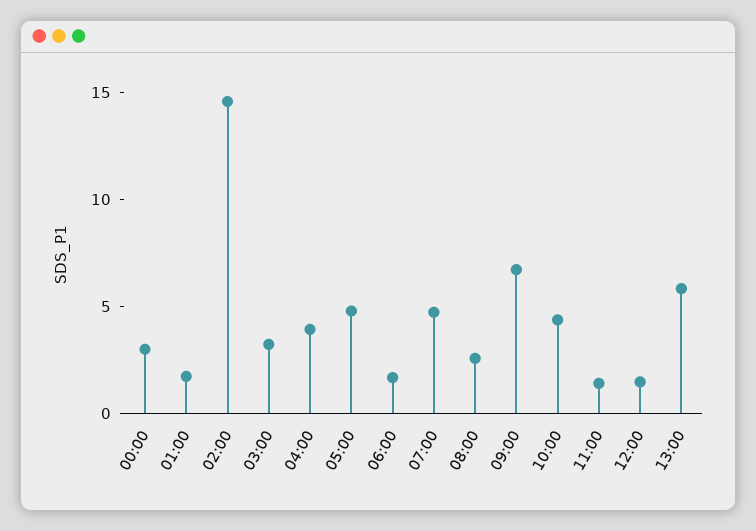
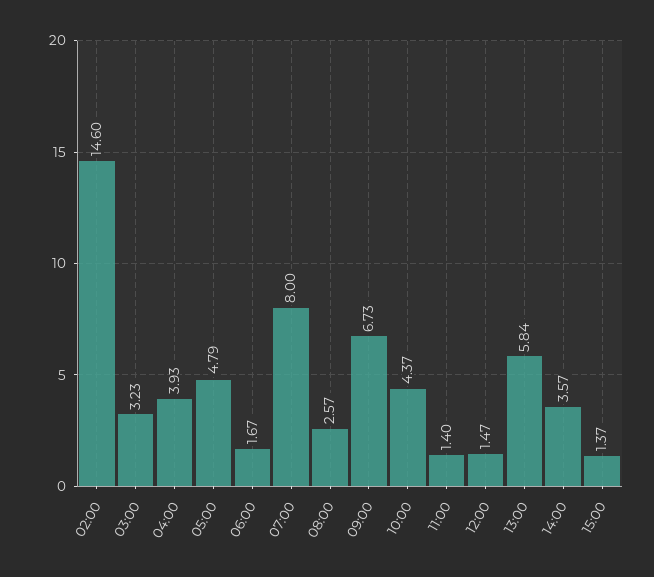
00:00: 3 -> none
01:00: 2 -> none
07:00: 5 -> 8
14:00: none -> 3.57
15:00: none -> 1.37

